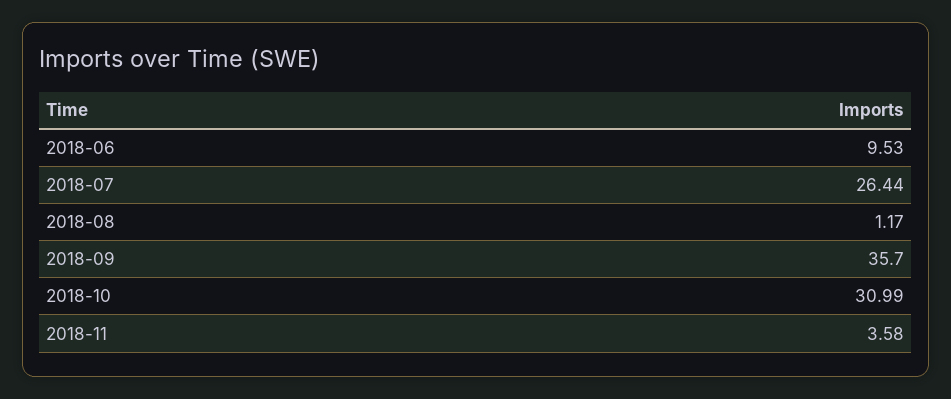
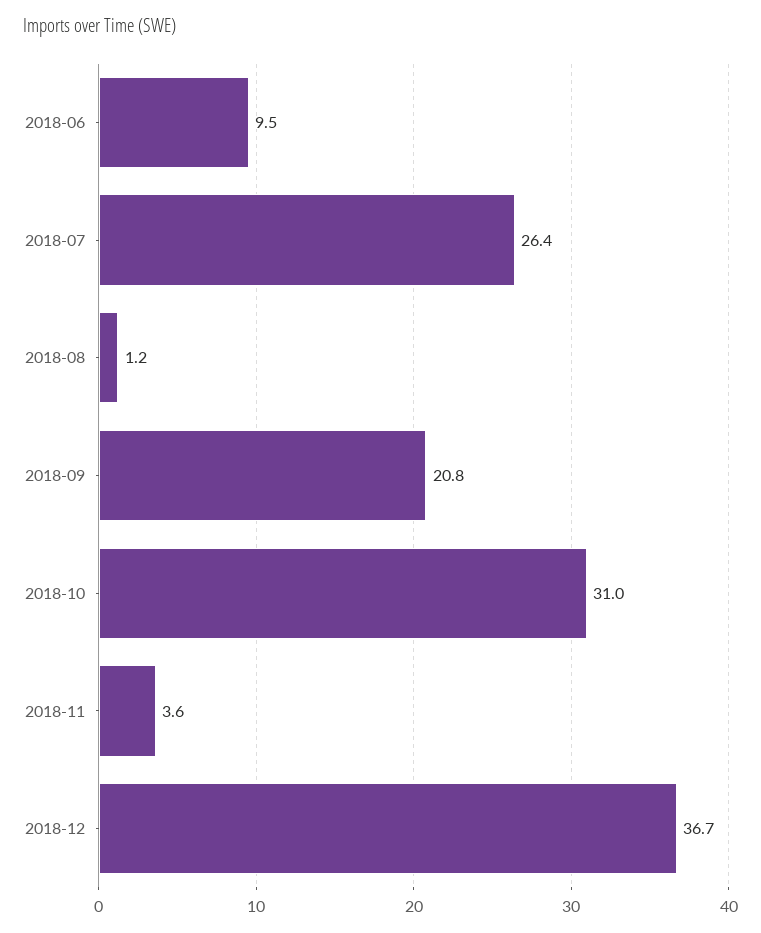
2018-09: 35.7 -> 20.8
2018-12: none -> 36.7

